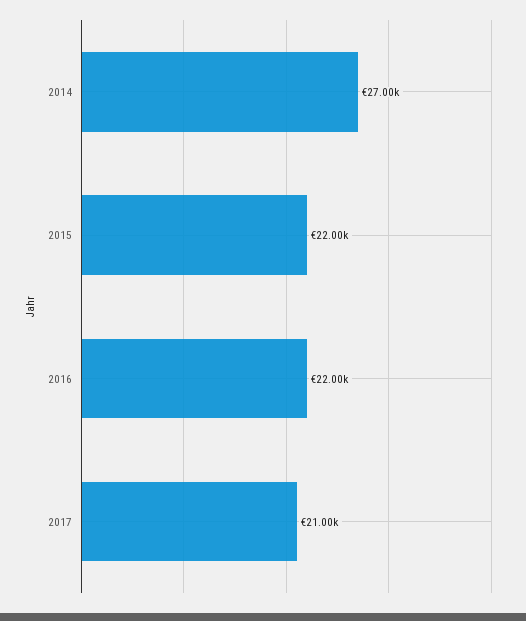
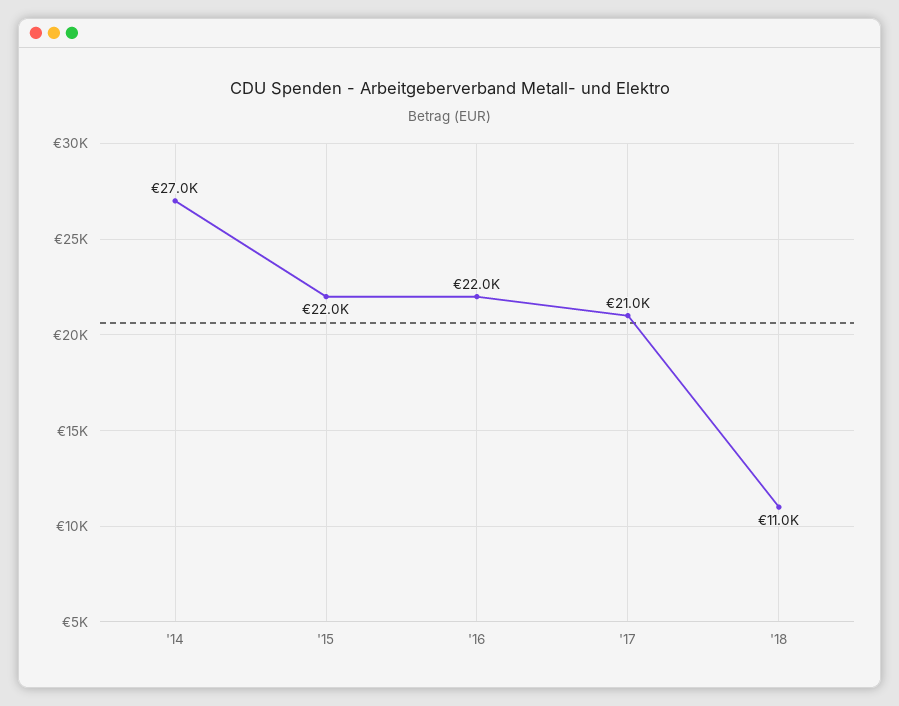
'18: none -> 11000

